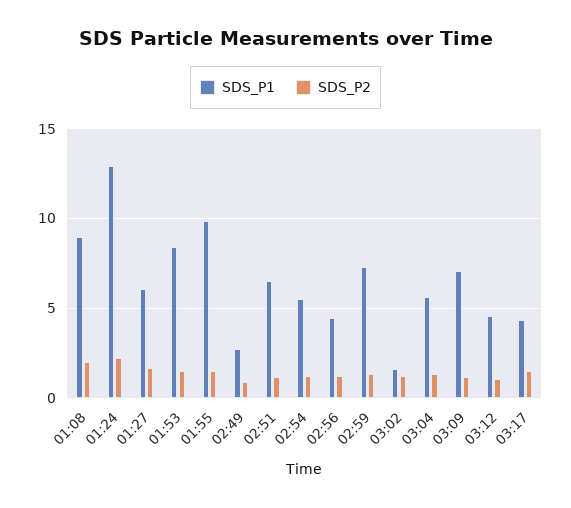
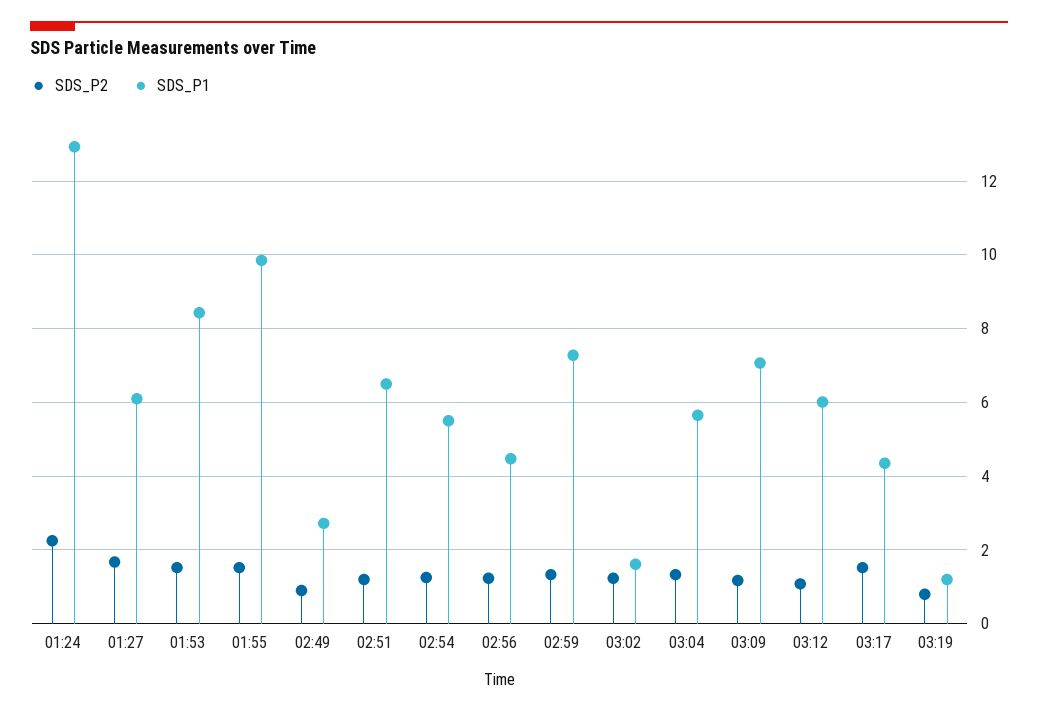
SDS_P1, 01:08: 9 -> none
SDS_P2, 01:08: 2 -> none
SDS_P1, 03:12: 4.5 -> 6
SDS_P2, 03:19: none -> 0.8
SDS_P1, 03:19: none -> 1.2

